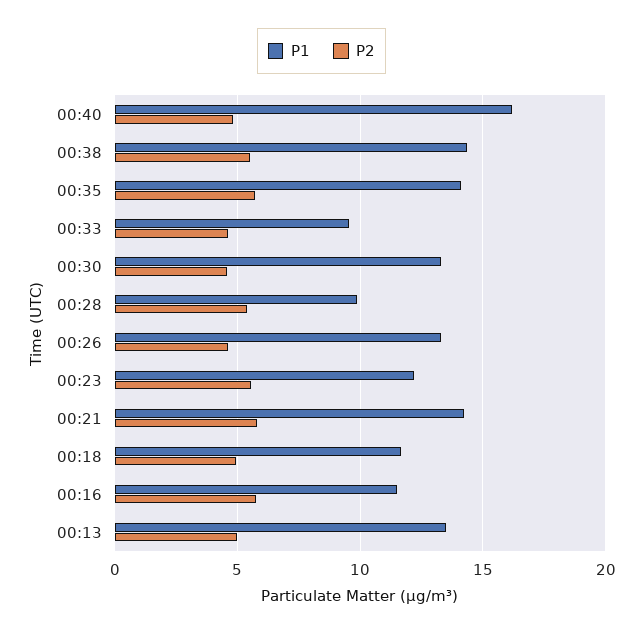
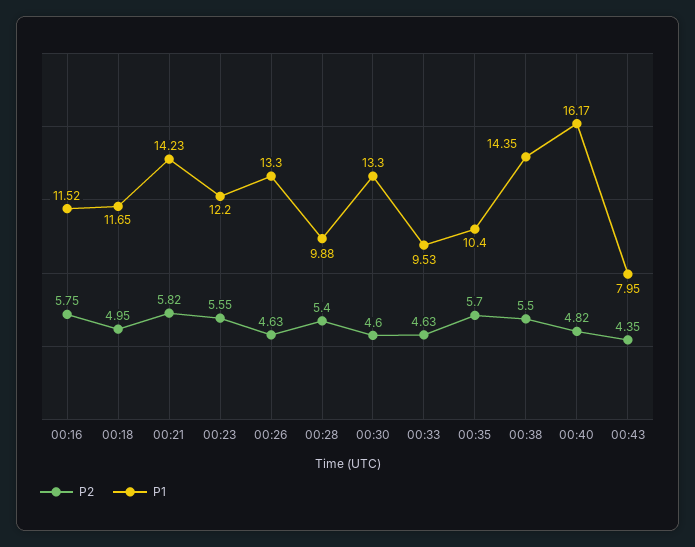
P1, 00:35: 14 -> 10.4
P1, 00:13: 13.5 -> none
P2, 00:13: 5 -> none
P2, 00:43: none -> 4.35
P1, 00:43: none -> 7.95

